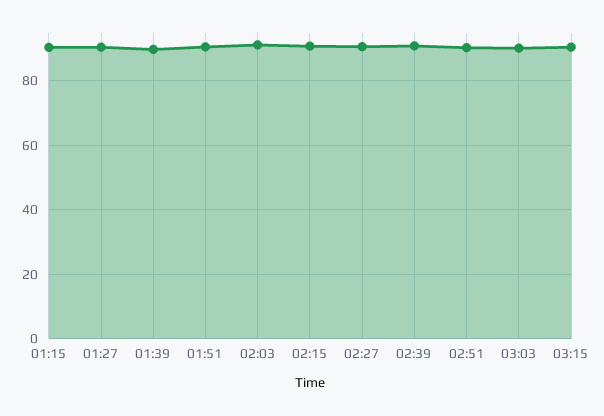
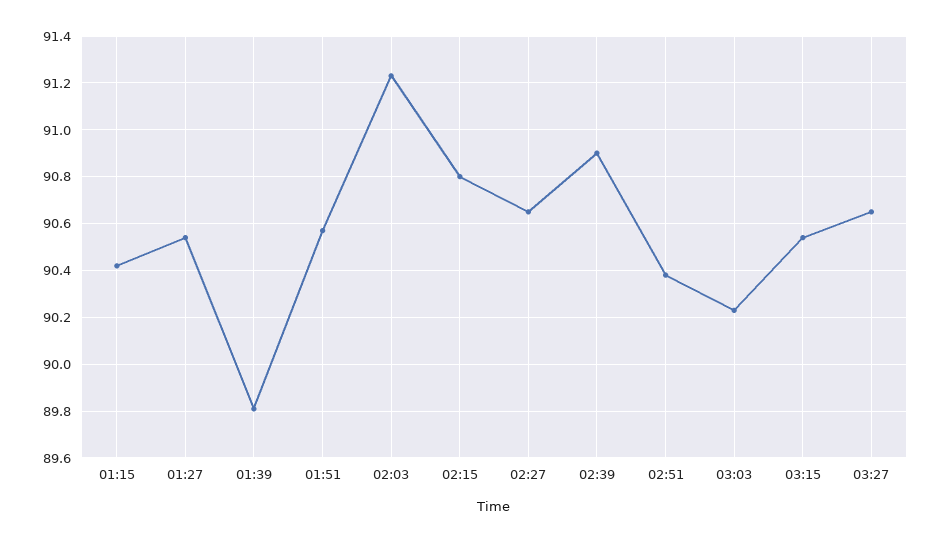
03:27: none -> 90.65

